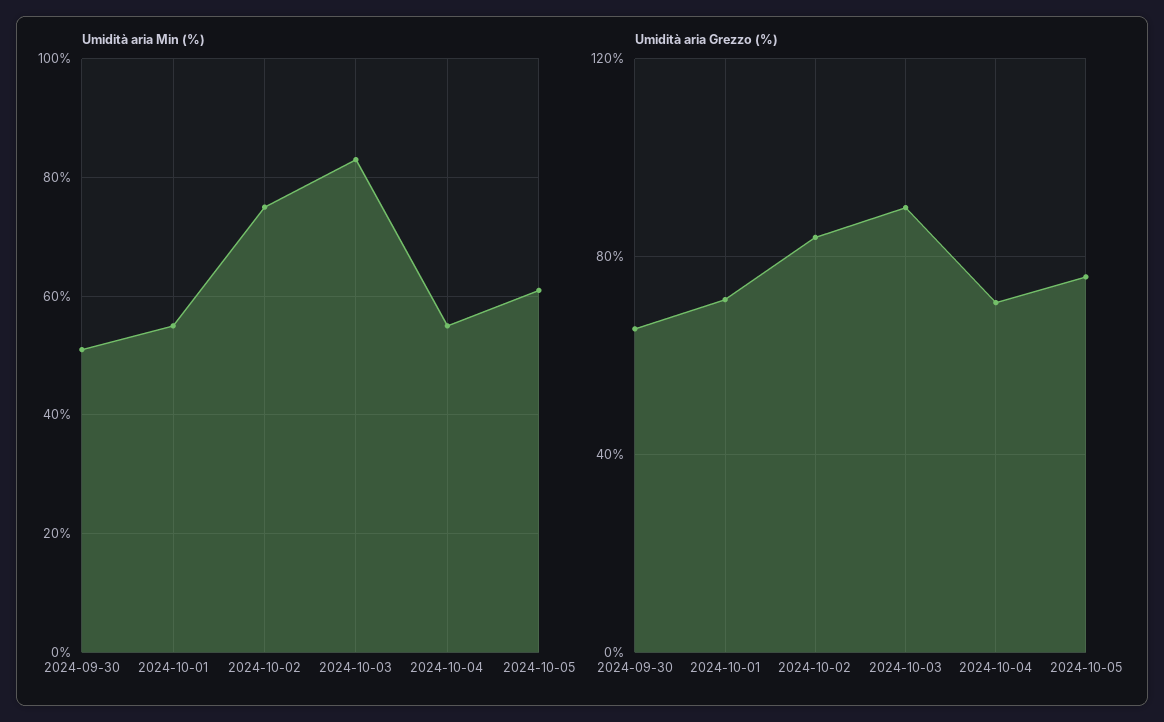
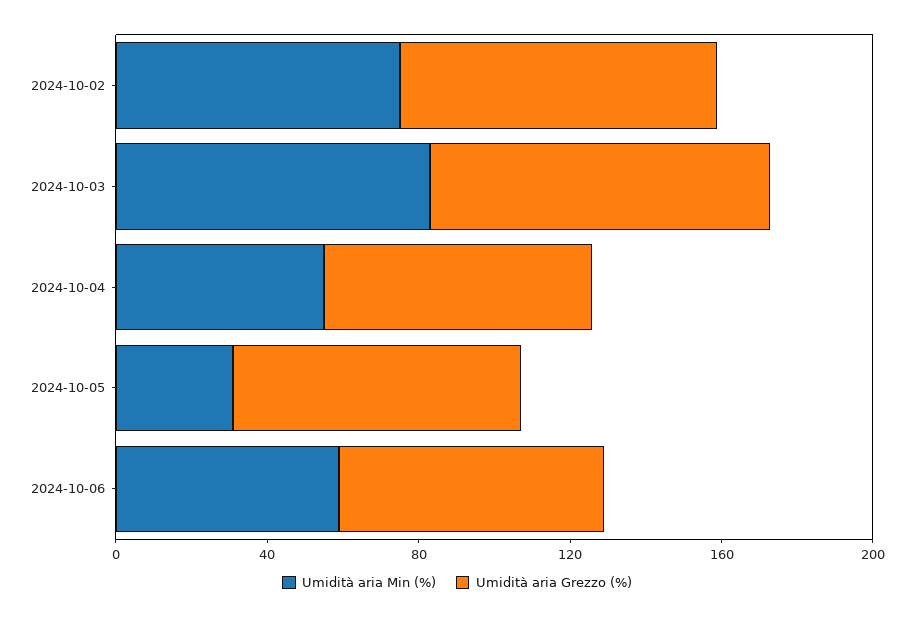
Umidità aria Min (%), 2024-09-30: 50 -> none
Umidità aria Min (%), 2024-10-01: 55 -> none
Umidità aria Min (%), 2024-10-05: 60 -> 30
Umidità aria Grezzo (%), 2024-09-30: 65 -> none
Umidità aria Grezzo (%), 2024-10-01: 70 -> none
Umidità aria Min (%), 2024-10-06: none -> 60
Umidità aria Grezzo (%), 2024-10-06: none -> 70

